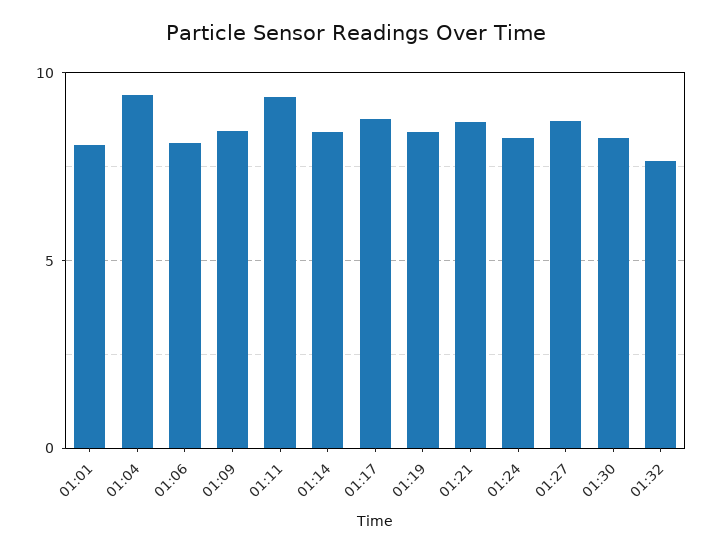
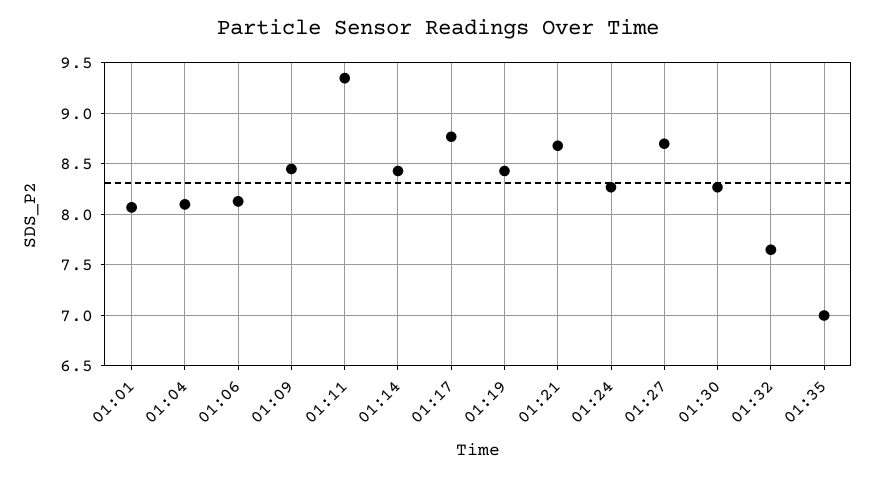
01:04: 9.5 -> 8.1
01:35: none -> 7

